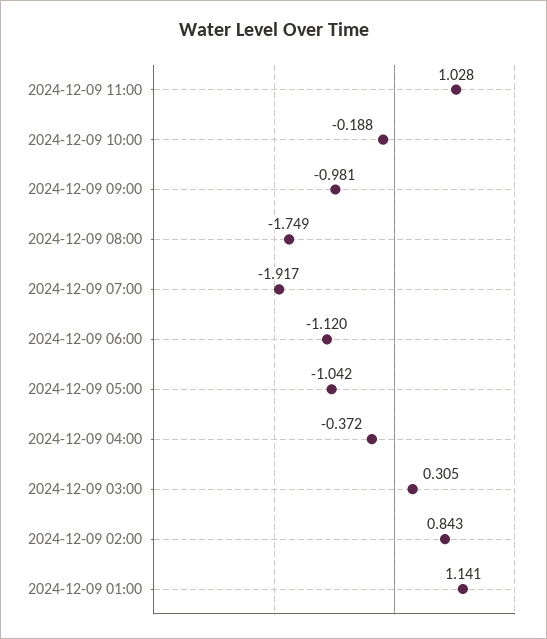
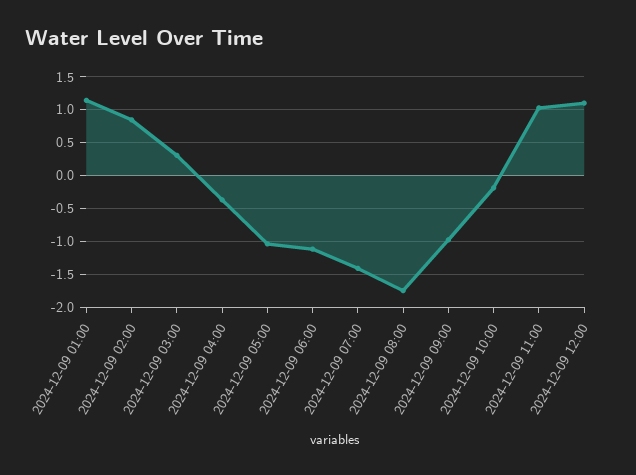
2024-12-09 07:00: -1.917 -> -1.4
2024-12-09 12:00: none -> 1.1

